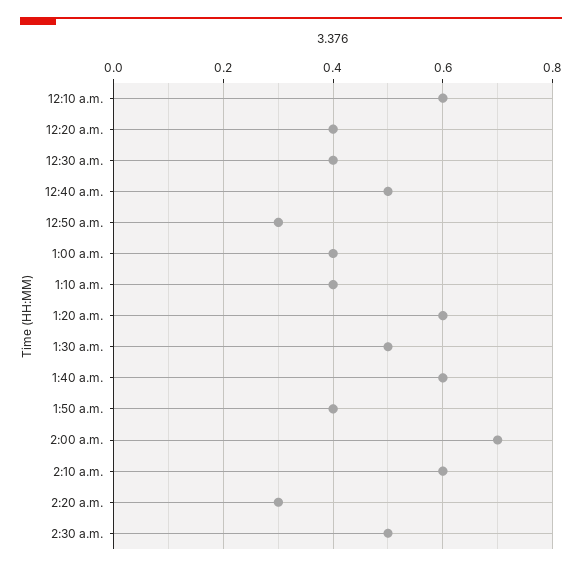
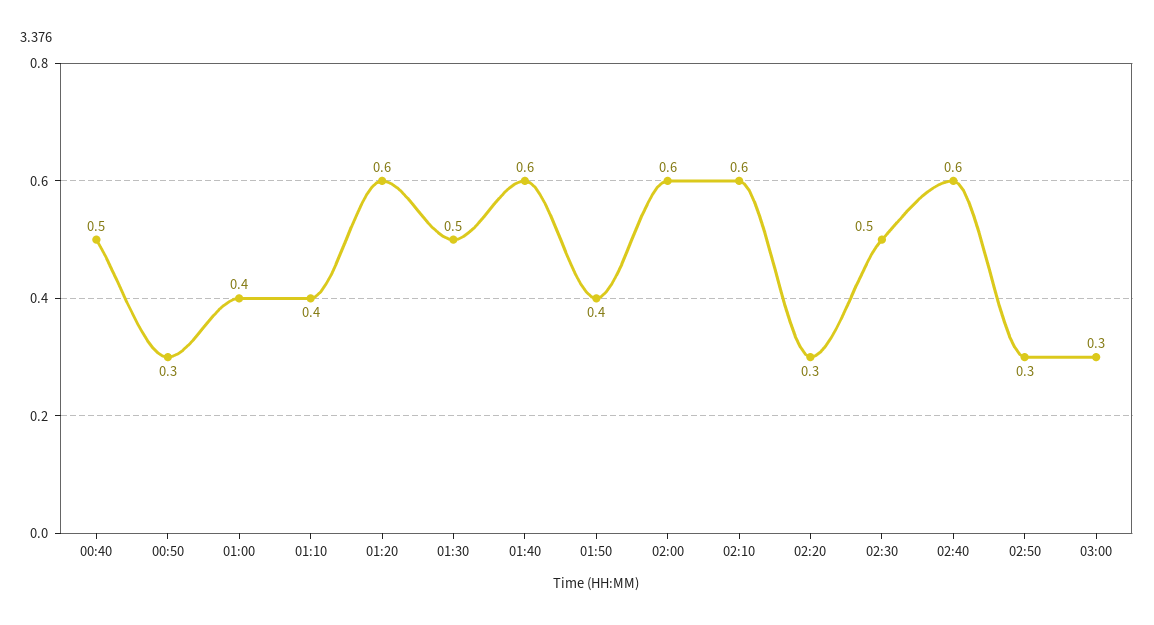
12:10 a.m.: 0.6 -> none
12:20 a.m.: 0.4 -> none
12:30 a.m.: 0.4 -> none
2:00 a.m.: 0.7 -> 0.6
02:40: none -> 0.6
02:50: none -> 0.3
03:00: none -> 0.3

